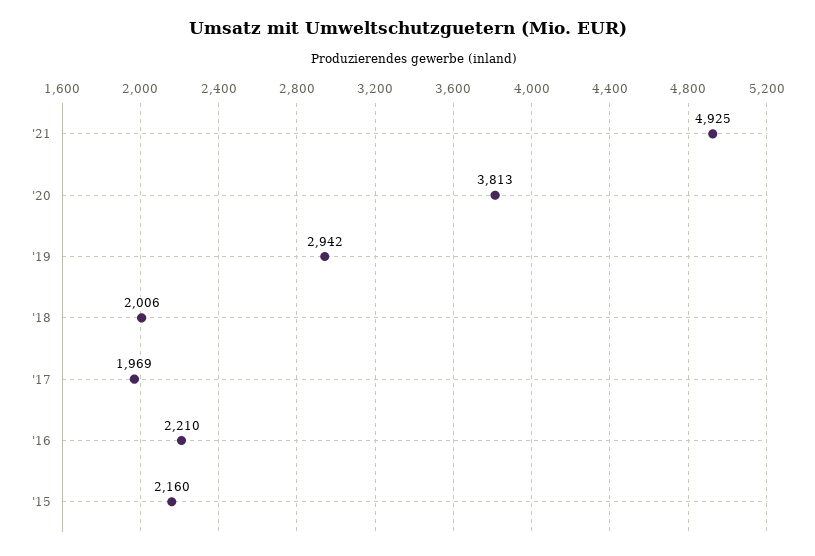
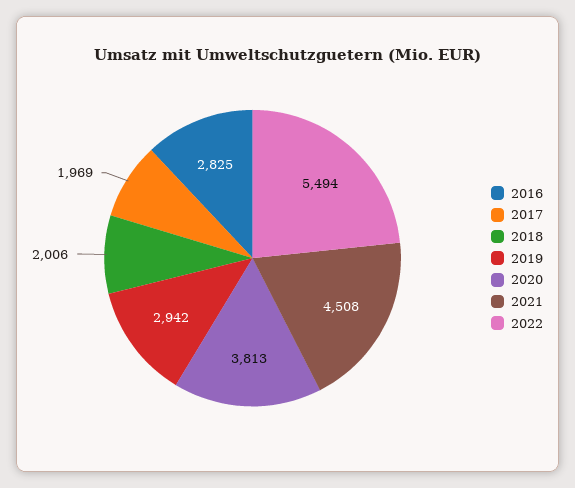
'21: 4925 -> 4508
'16: 2210 -> 2825
'15: 2160 -> none
2022: none -> 5494

